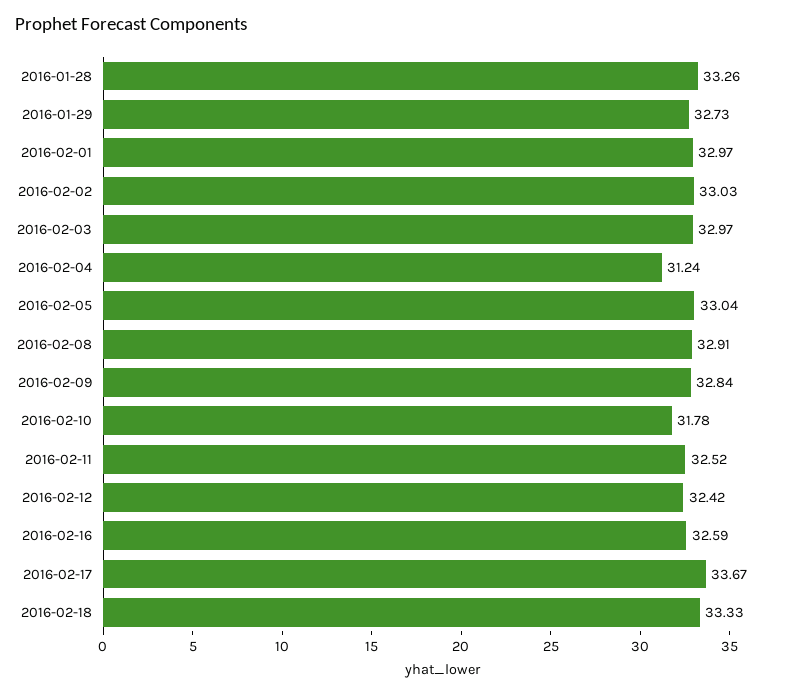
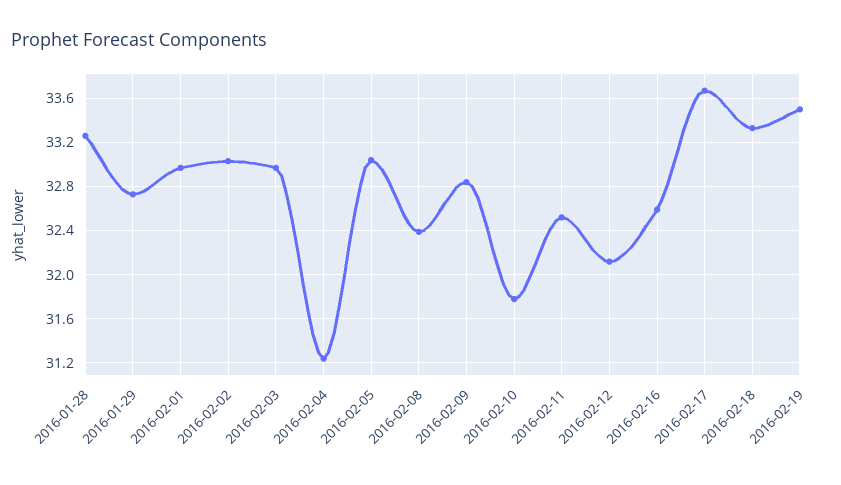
2016-02-08: 32.91 -> 32.4
2016-02-12: 32.42 -> 32.1
2016-02-19: none -> 33.5

